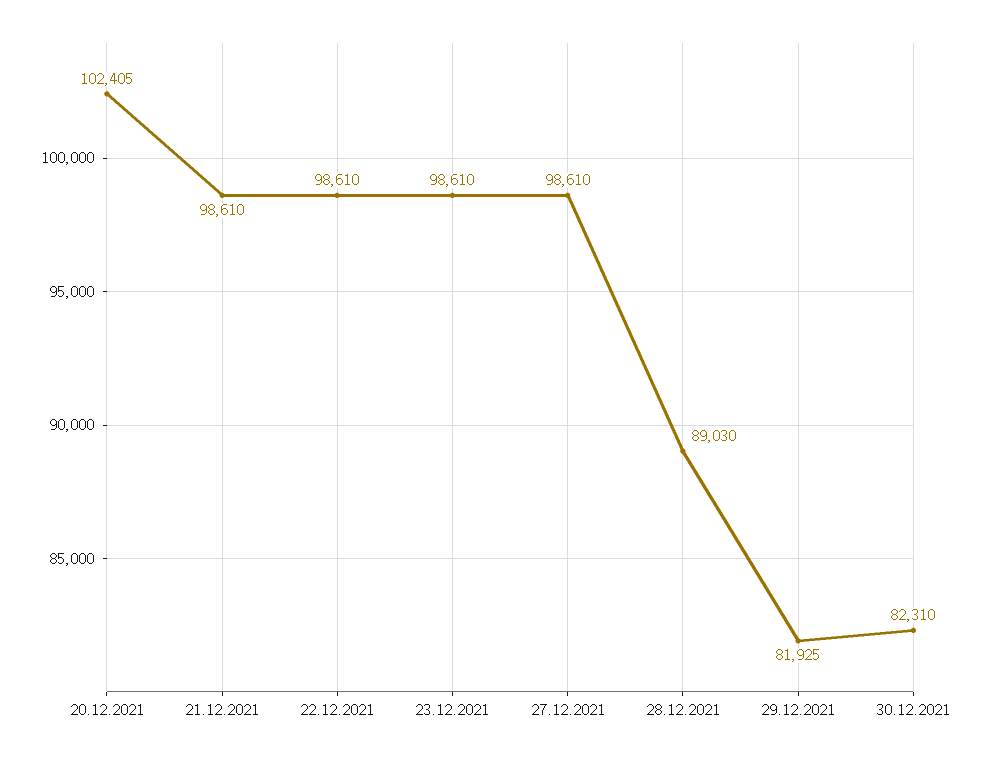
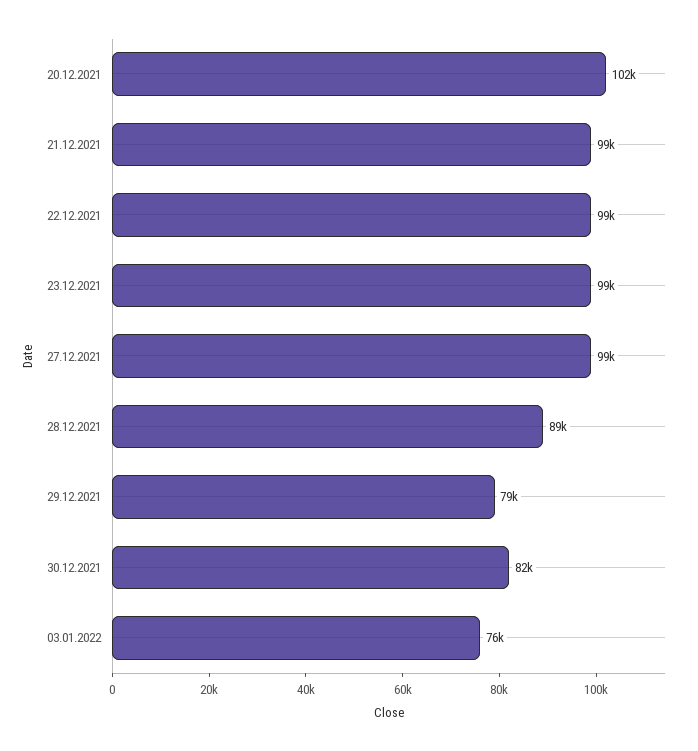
29.12.2021: 81925 -> 79000
03.01.2022: none -> 76000

